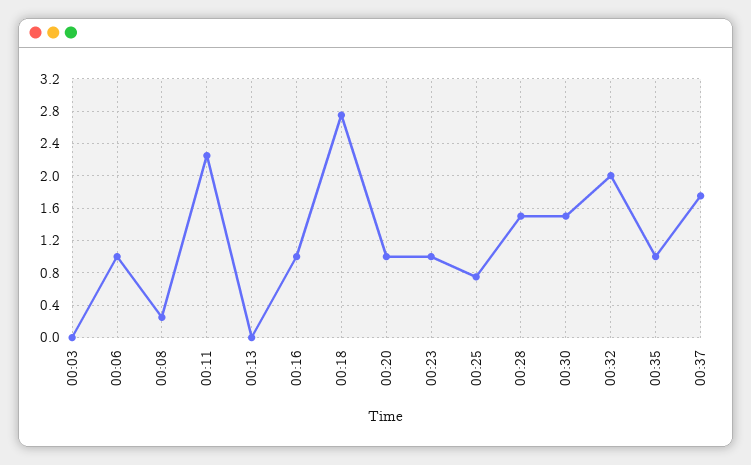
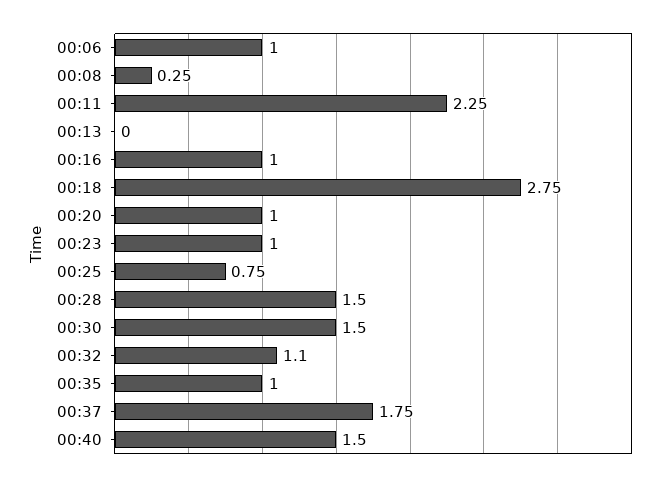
00:03: 0 -> none
00:32: 2 -> 1.1
00:40: none -> 1.5

